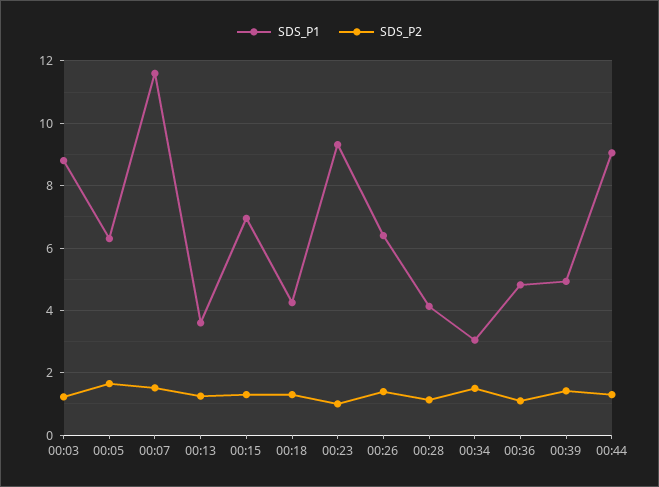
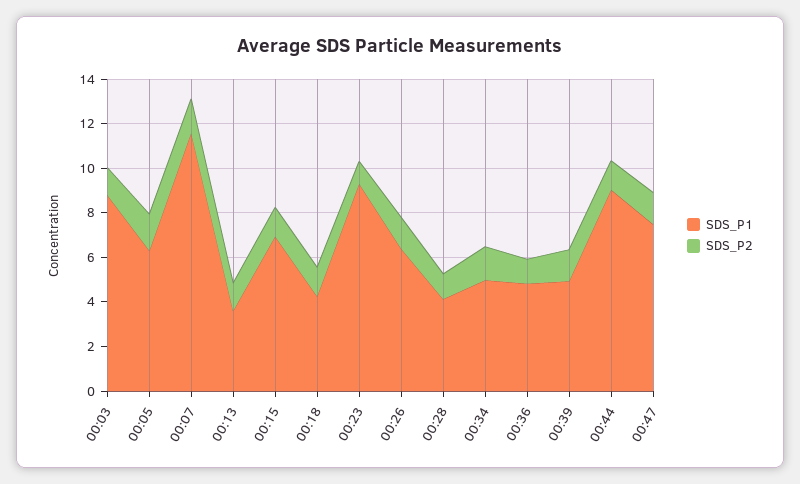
SDS_P1, 00:34: 3 -> 5
SDS_P1, 00:47: none -> 7.5
SDS_P2, 00:47: none -> 1.5

